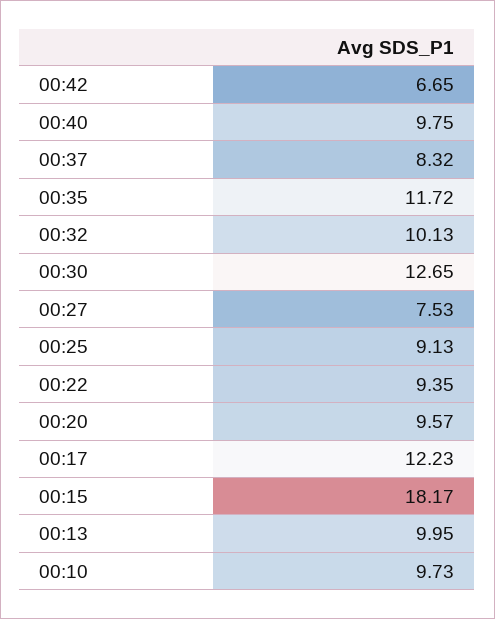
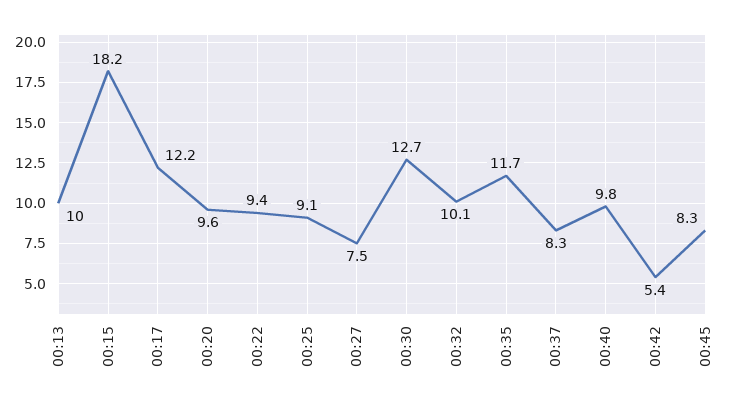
00:42: 6.65 -> 5.4
00:10: 9.73 -> none
00:45: none -> 8.3

